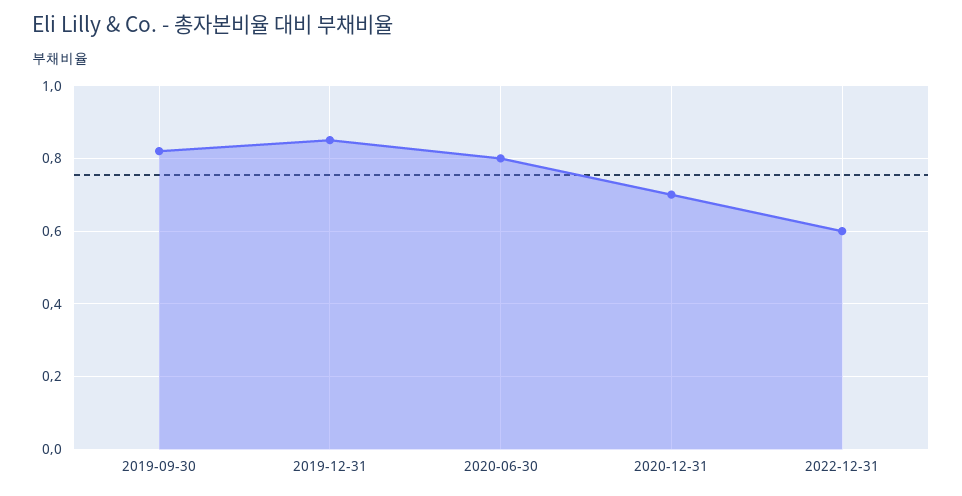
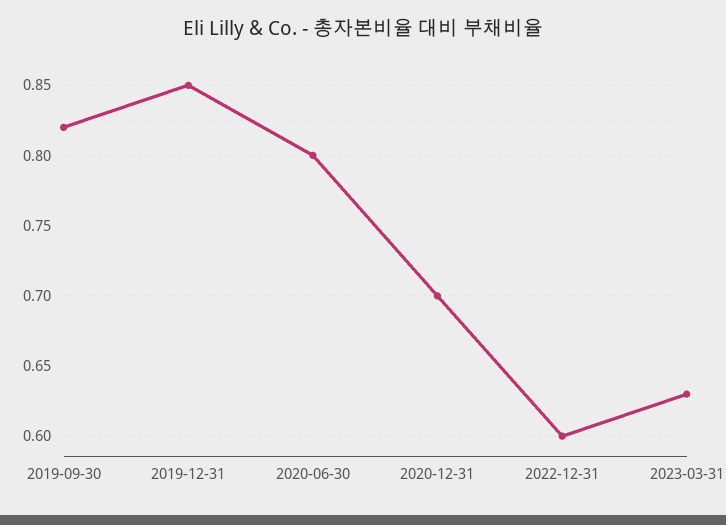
2023-03-31: none -> 0.63

